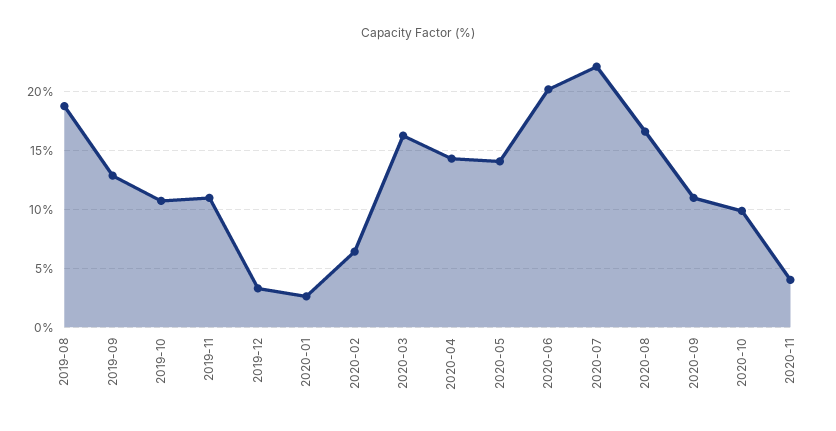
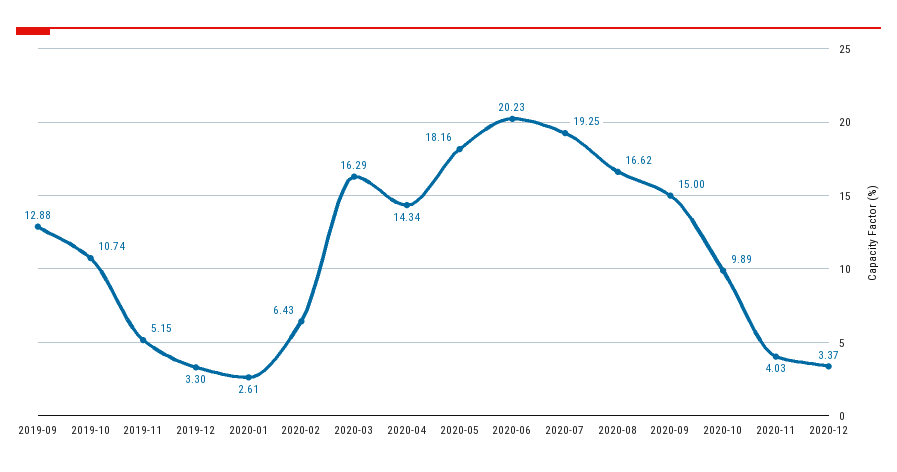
2019-08: 19 -> none
2019-11: 11 -> 5.15
2020-05: 14 -> 18.16
2020-07: 22 -> 19.25
2020-09: 11 -> 15
2020-12: none -> 3.37

